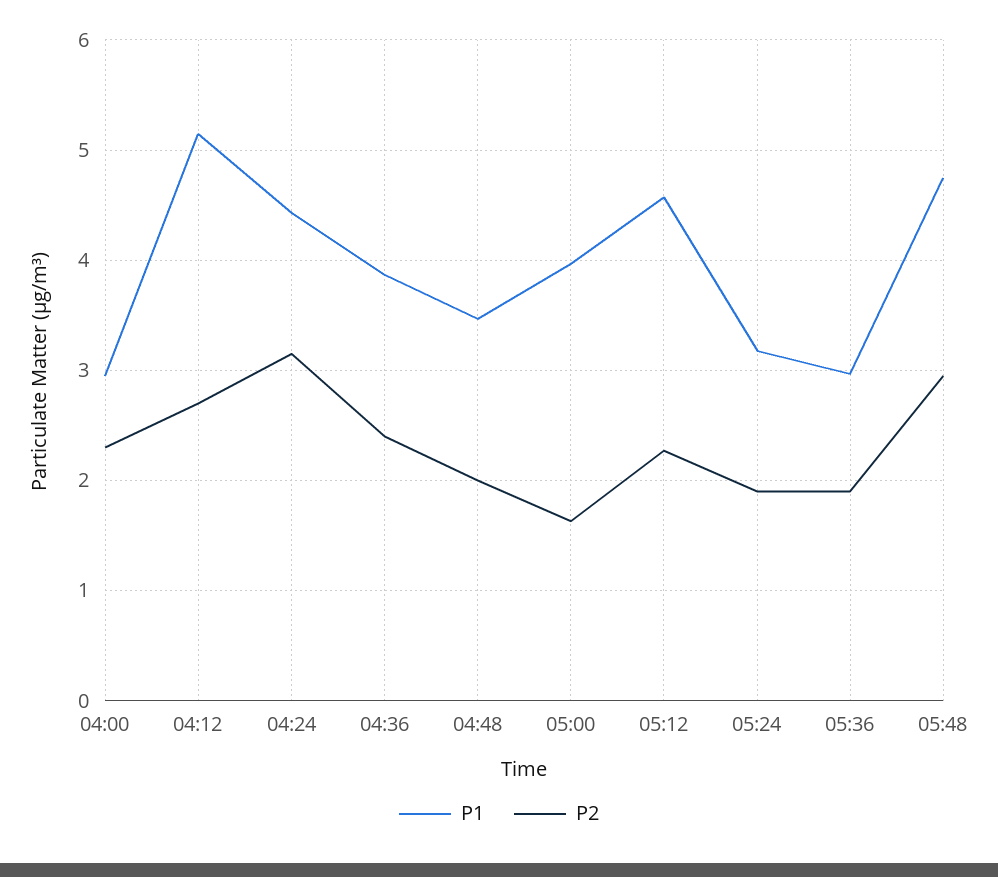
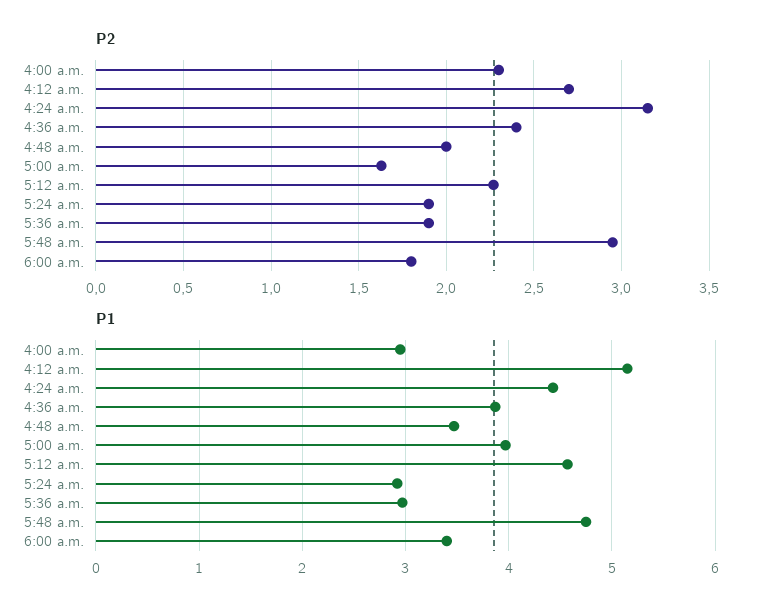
P1, 05:24: 3.2 -> 2.9
P2, 6:00 a.m.: none -> 1.8
P1, 6:00 a.m.: none -> 3.4

